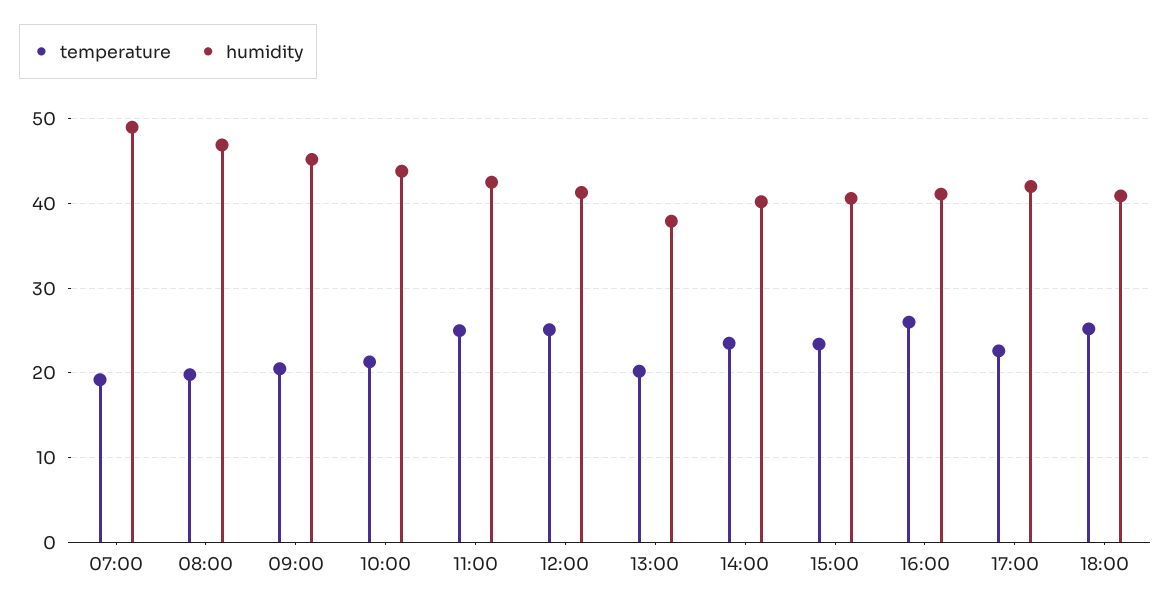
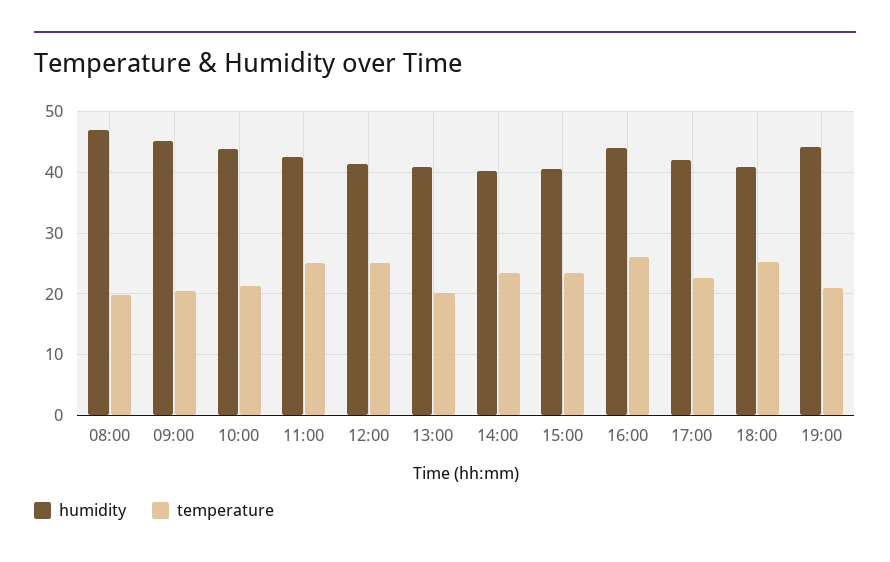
temperature, 07:00: 19 -> none
humidity, 07:00: 49 -> none
humidity, 13:00: 38 -> 41
humidity, 16:00: 41 -> 44
humidity, 19:00: none -> 44
temperature, 19:00: none -> 21

